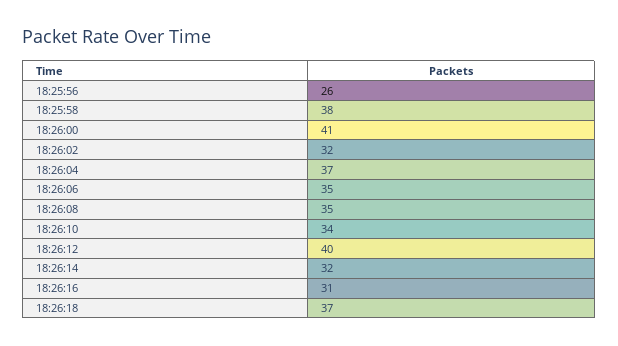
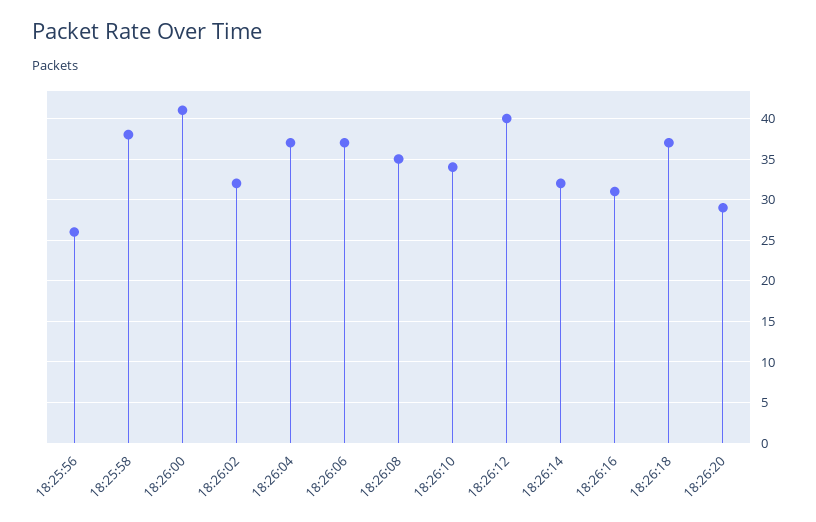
18:26:06: 35 -> 37
18:26:20: none -> 29

